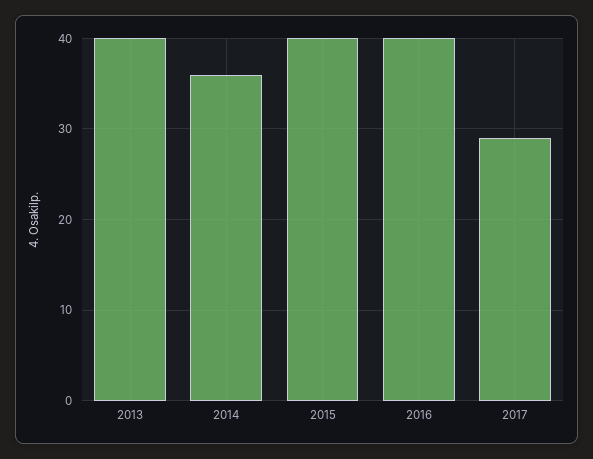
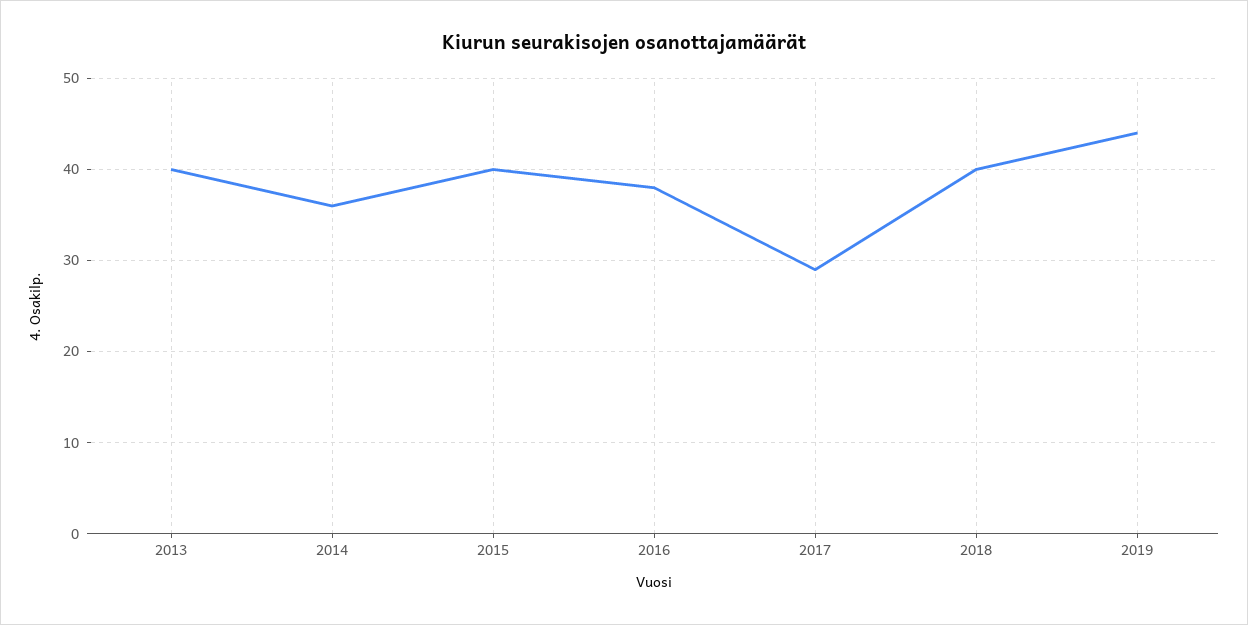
2016: 40 -> 38
2018: none -> 40
2019: none -> 44

